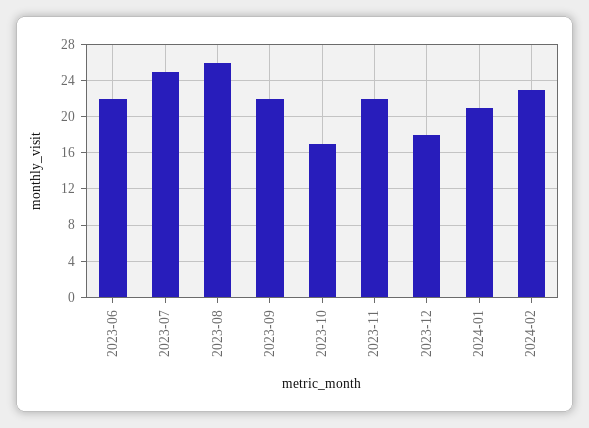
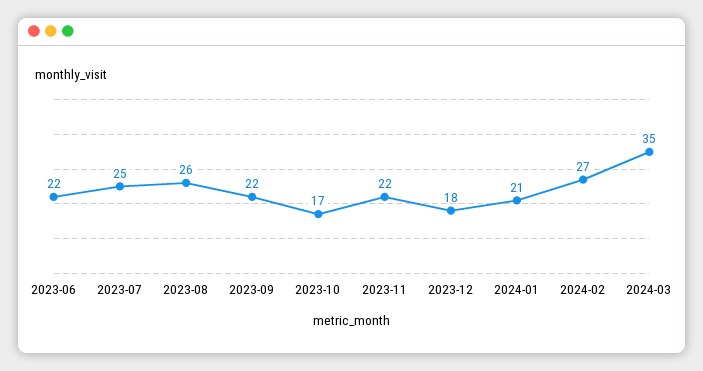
2024-02: 23 -> 27
2024-03: none -> 35

